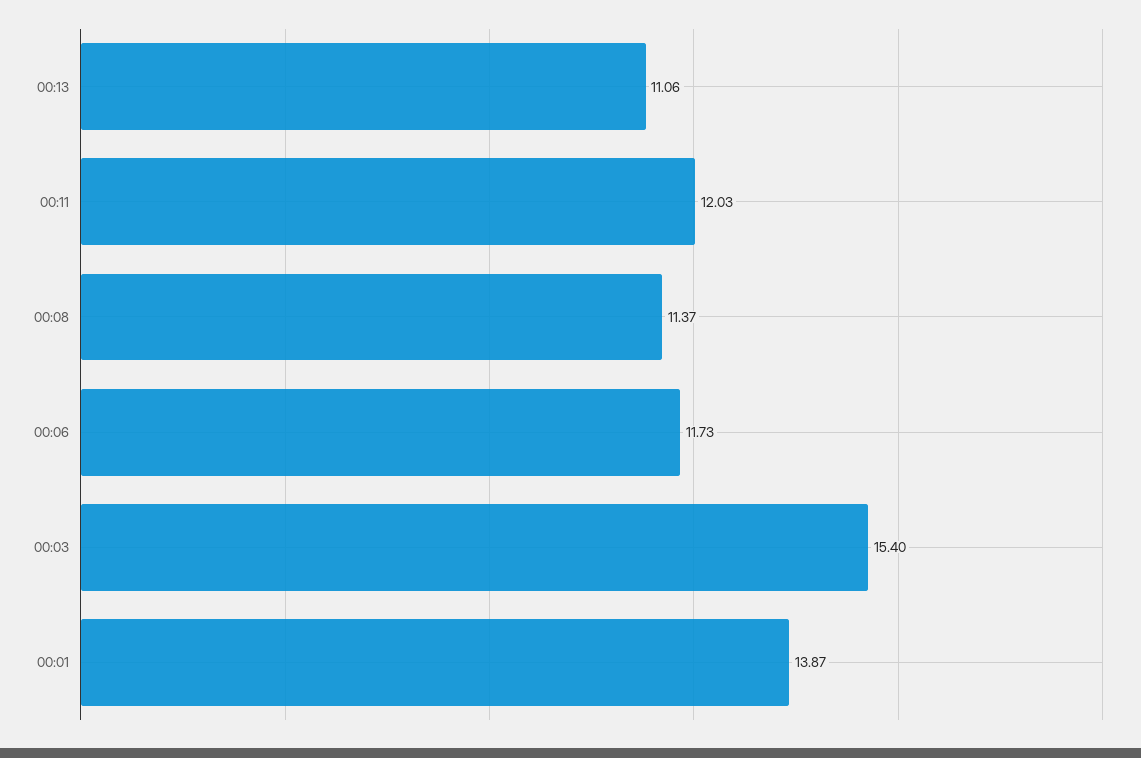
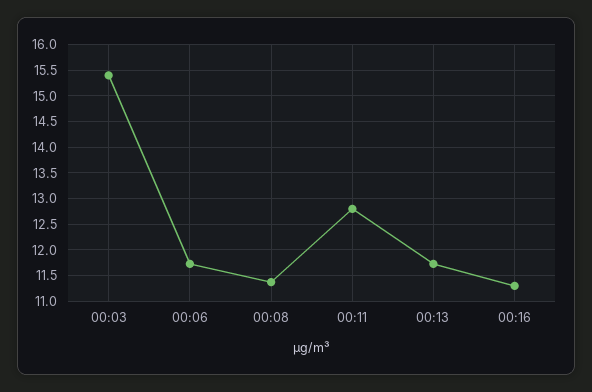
00:13: 11.06 -> 11.75
00:11: 12.03 -> 12.75
00:01: 13.87 -> none
00:16: none -> 11.25

